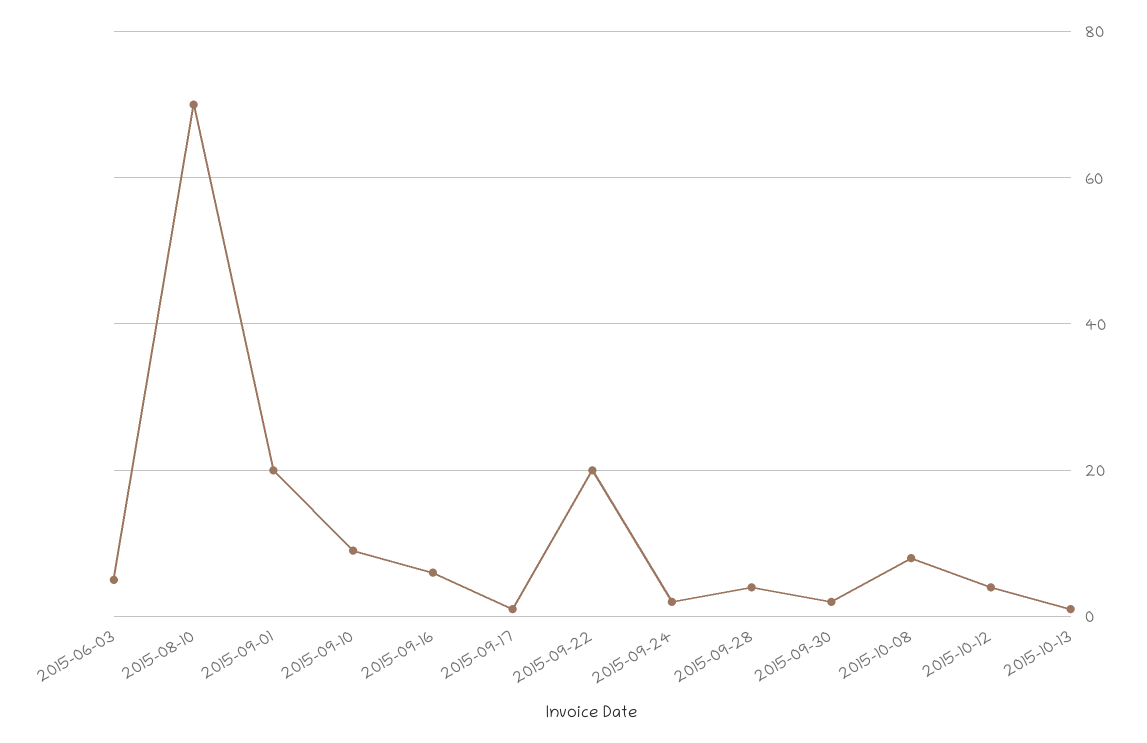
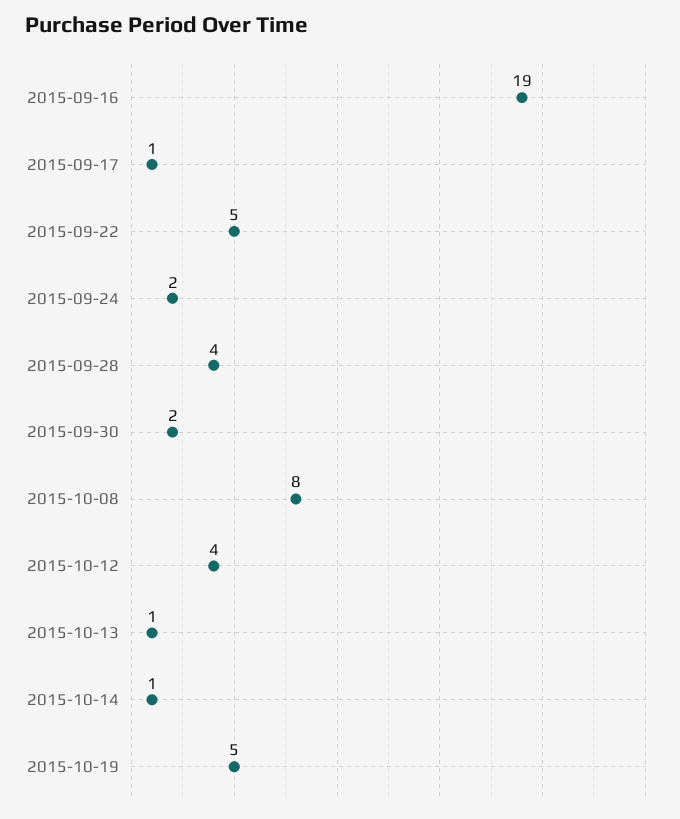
2015-06-03: 5 -> none
2015-08-10: 70 -> none
2015-09-01: 20 -> none
2015-09-10: 10 -> none
2015-09-16: 5 -> 19
2015-09-22: 20 -> 5
2015-10-14: none -> 1
2015-10-19: none -> 5

